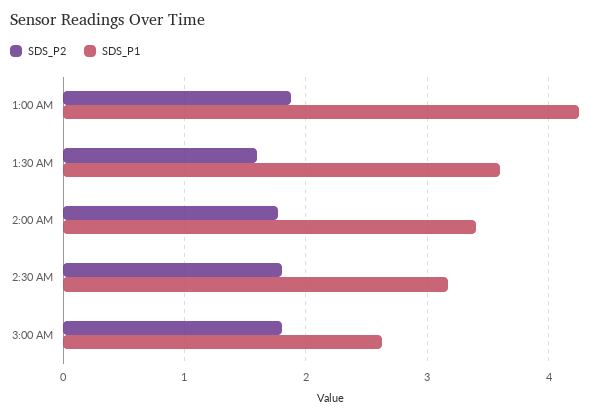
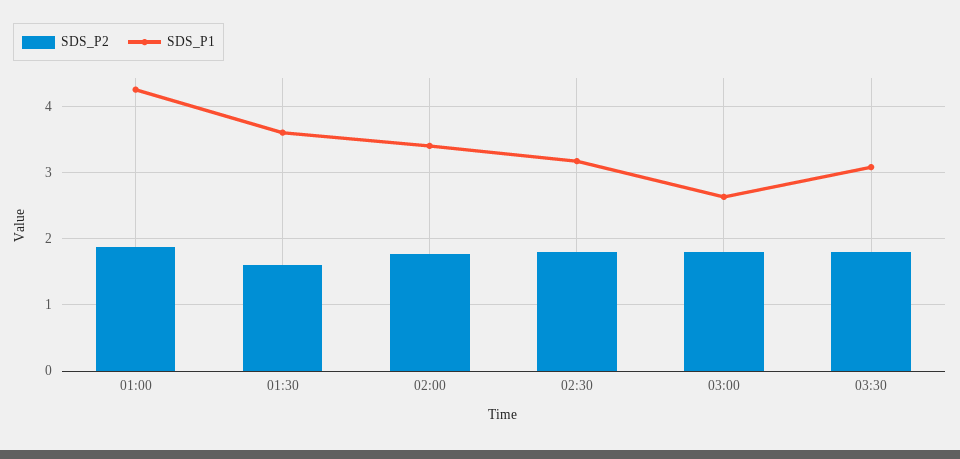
SDS_P2, 03:30: none -> 1.8
SDS_P1, 03:30: none -> 3.1

